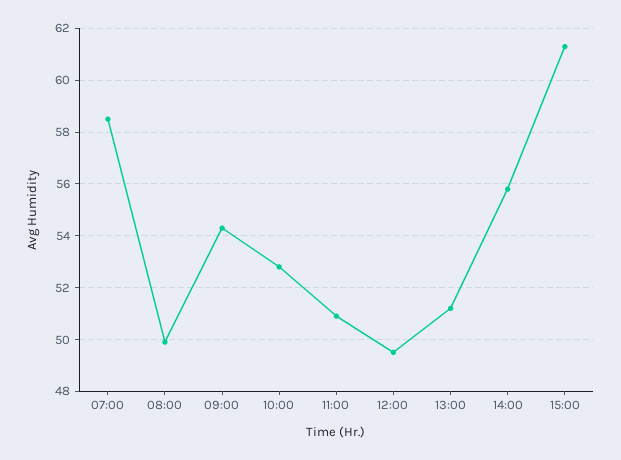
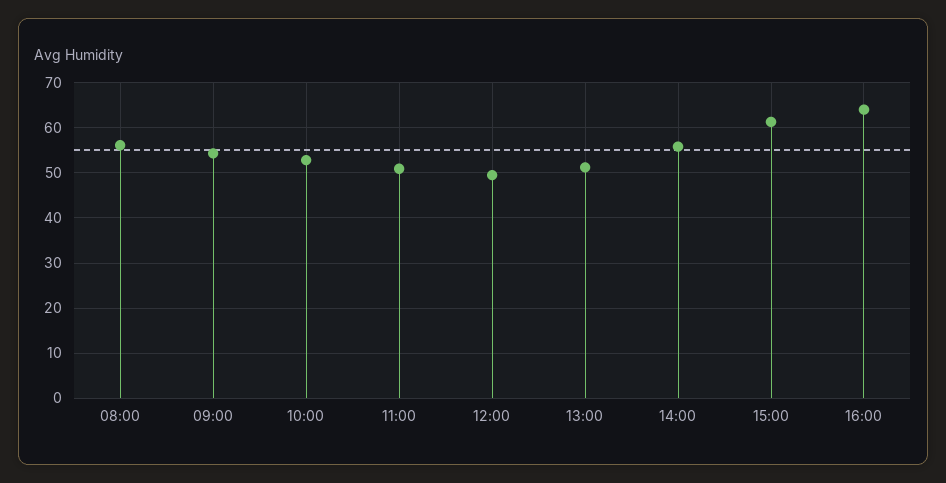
07:00: 58.5 -> none
08:00: 50 -> 56
16:00: none -> 64

